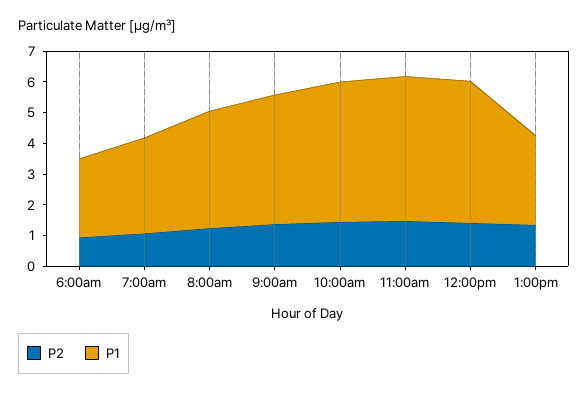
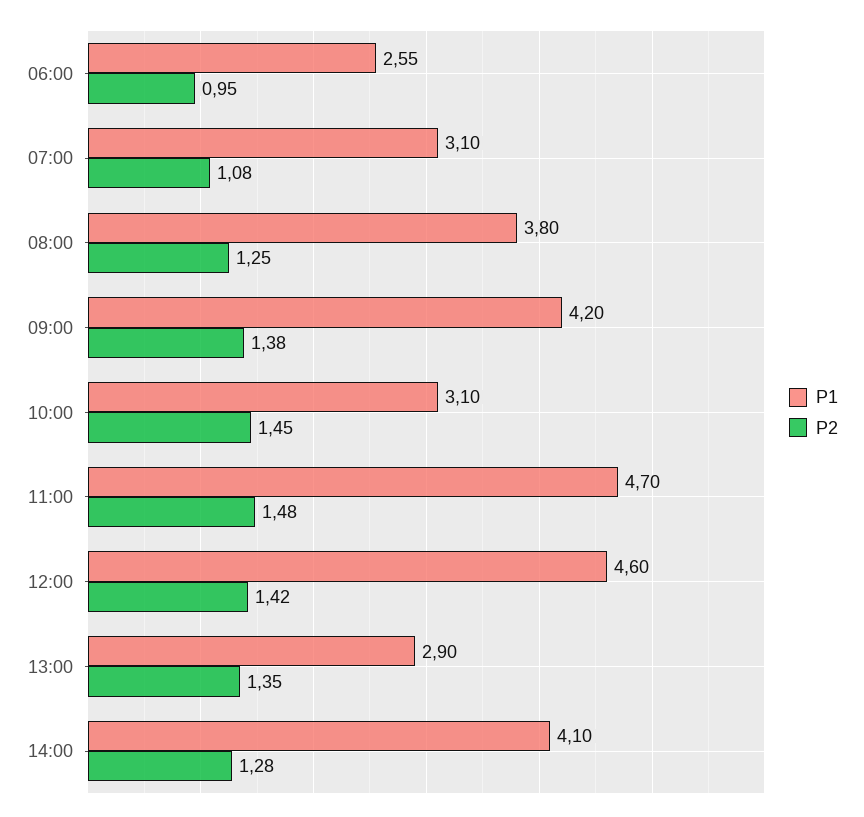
P1, 10:00am: 4.5 -> 3.1
P1, 14:00: none -> 4.1
P2, 14:00: none -> 1.28

